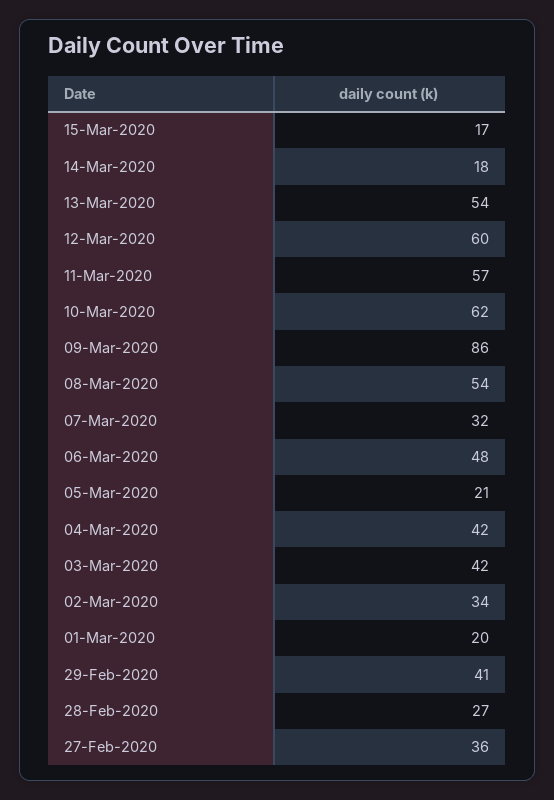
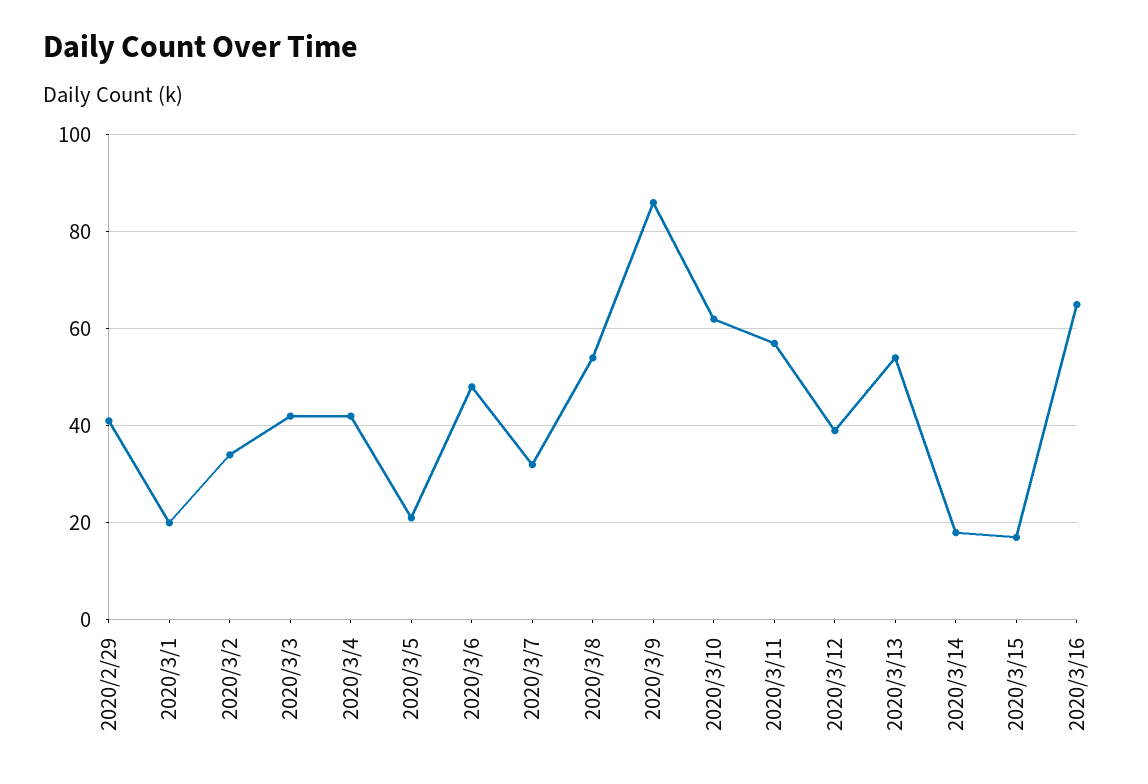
12-Mar-2020: 60 -> 40
28-Feb-2020: 27 -> none
27-Feb-2020: 36 -> none
2020/3/16: none -> 65

